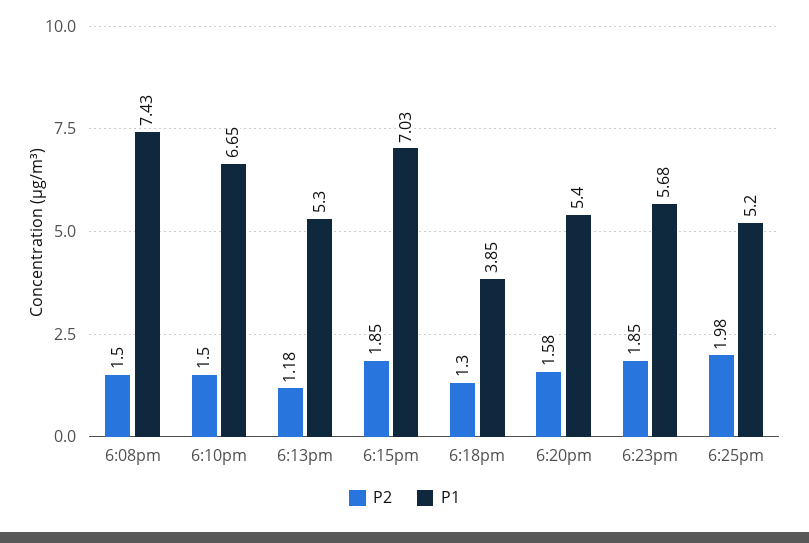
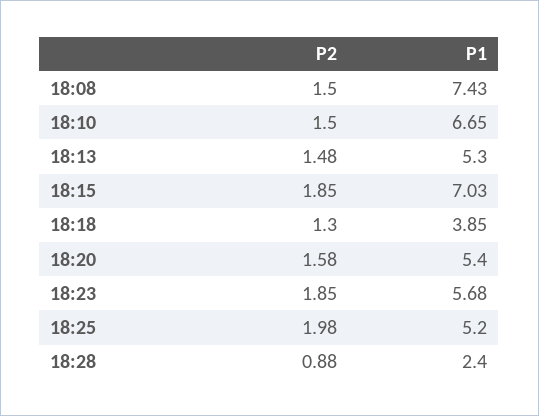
P2, 6:13pm: 1.18 -> 1.48
P2, 18:28: none -> 0.88
P1, 18:28: none -> 2.4

